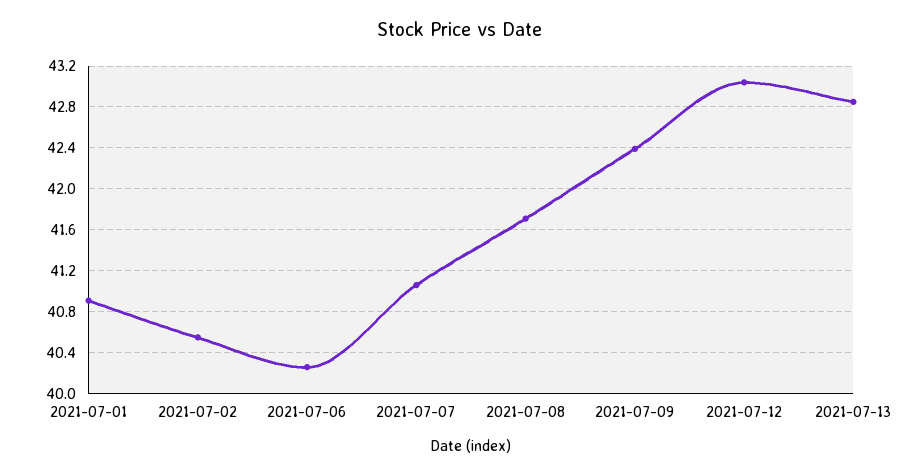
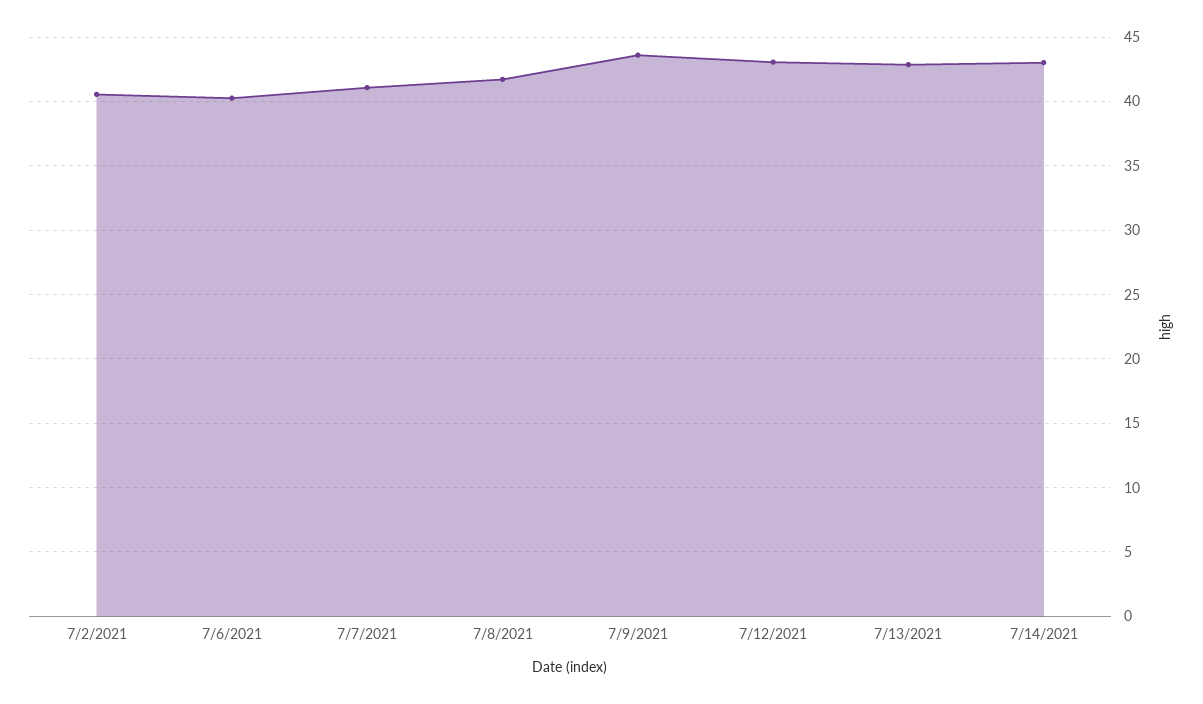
2021-07-01: 40.9 -> none
2021-07-09: 42.4 -> 43.5
7/14/2021: none -> 43

